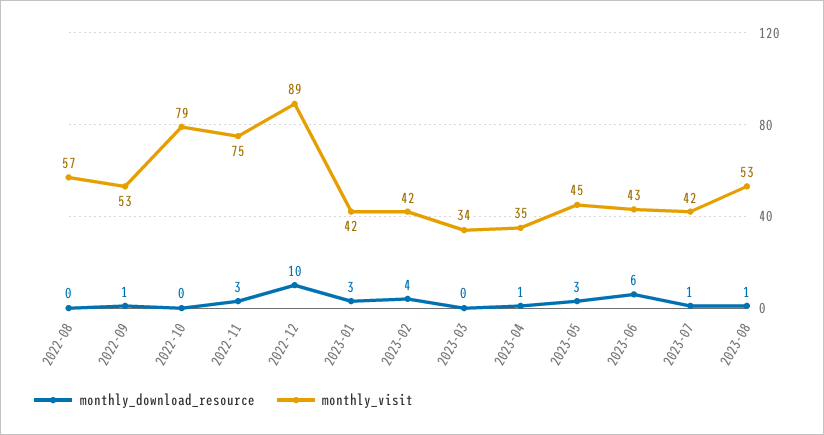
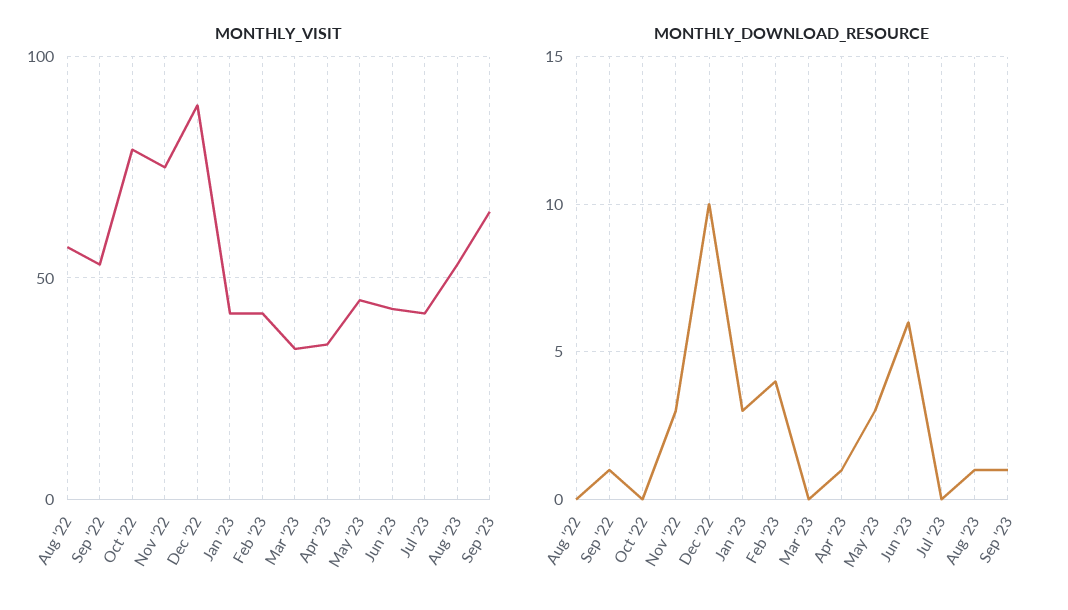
monthly_download_resource, 2023-07: 1 -> 0
monthly_visit, Sep '23: none -> 65
monthly_download_resource, Sep '23: none -> 1

